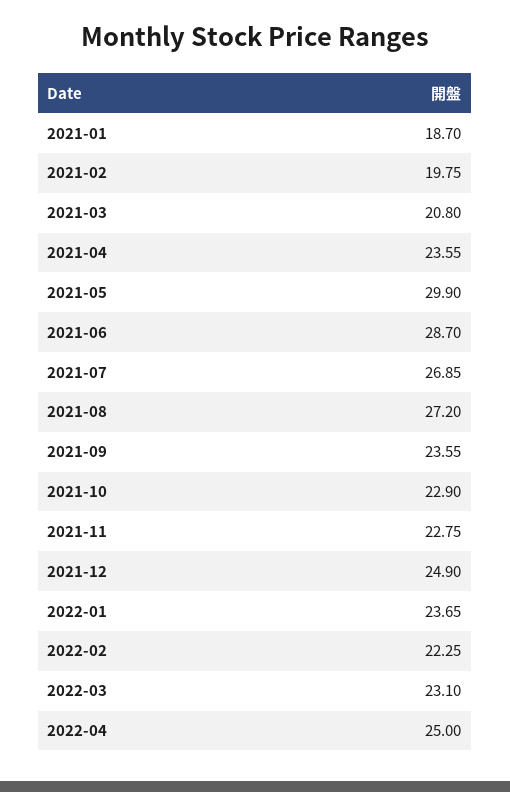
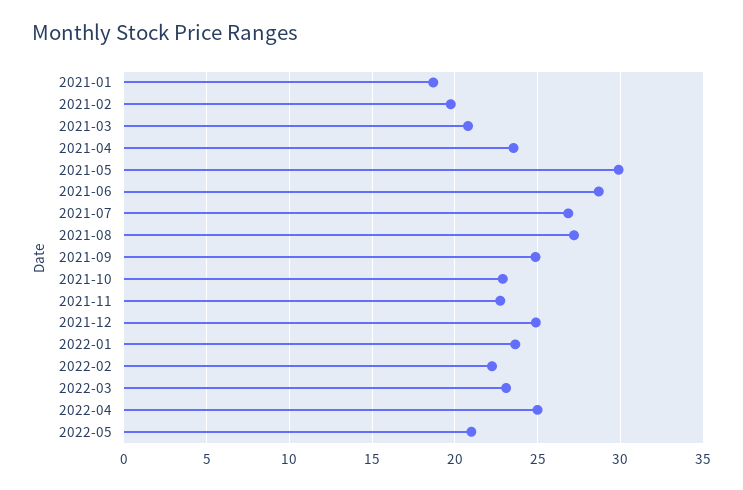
2021-09: 23.55 -> 25
2022-05: none -> 21

